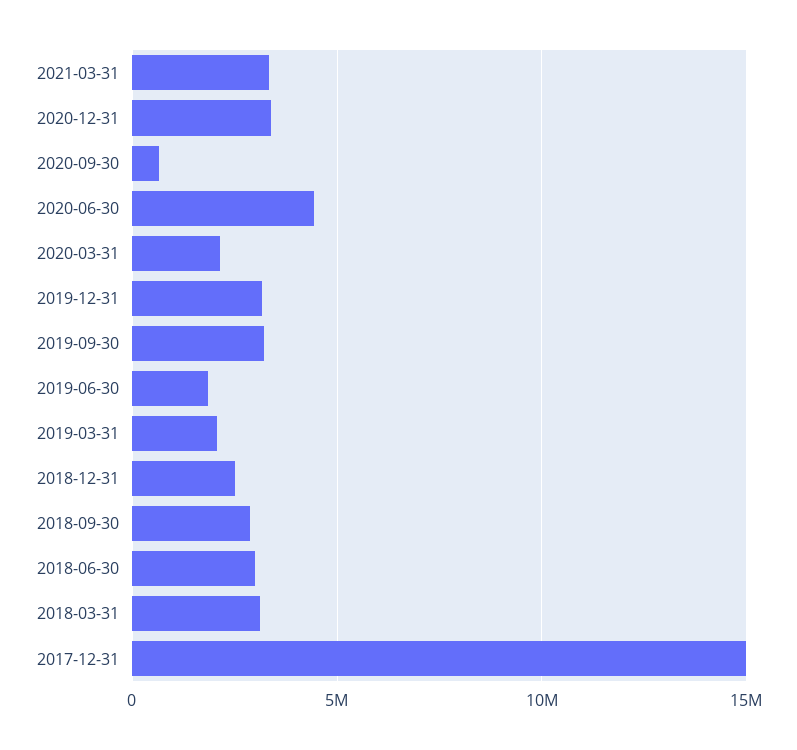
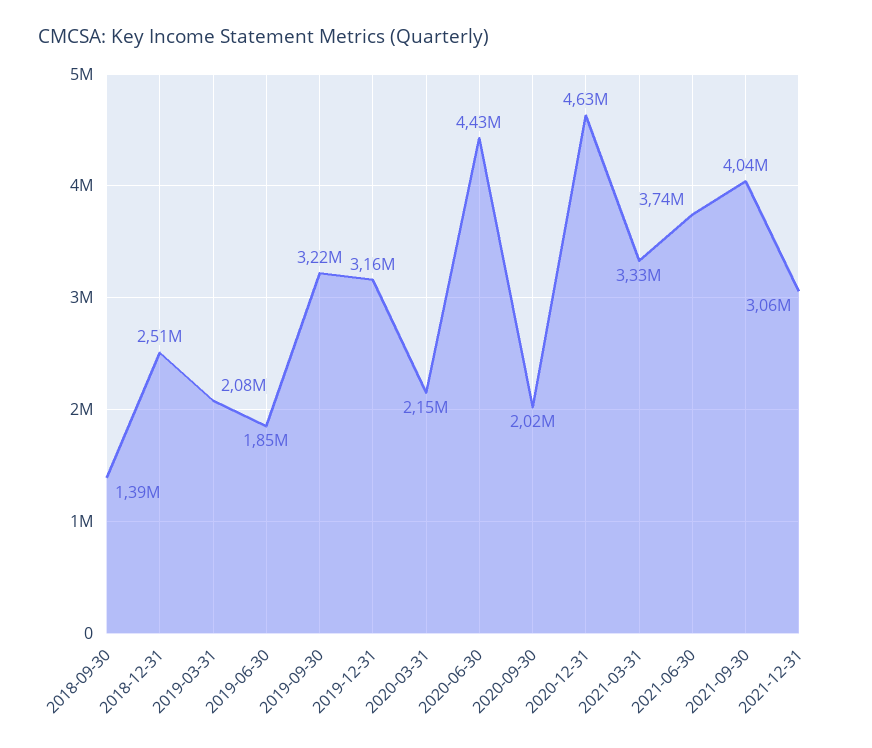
2020-12-31: 3500000 -> 4630000
2020-09-30: 500000 -> 2020000
2018-09-30: 3000000 -> 1390000
2018-06-30: 3000000 -> none
2018-03-31: 3000000 -> none
2017-12-31: 15000000 -> none
2021-06-30: none -> 3740000
2021-09-30: none -> 4040000
2021-12-31: none -> 3060000

